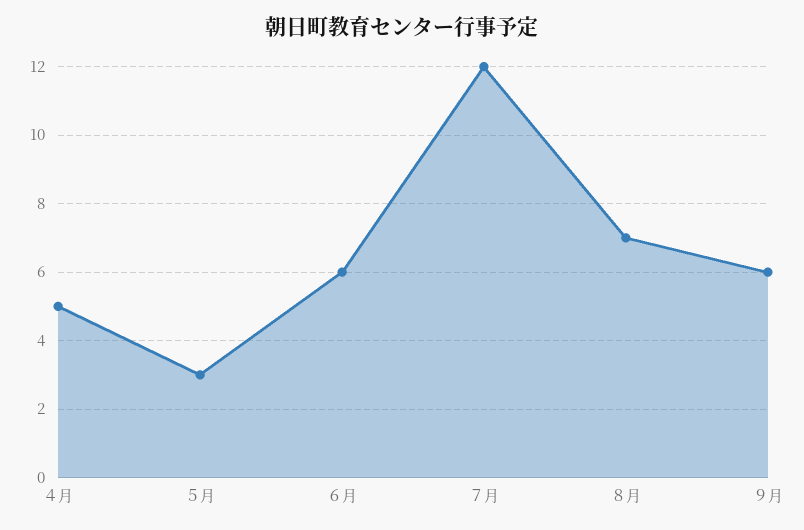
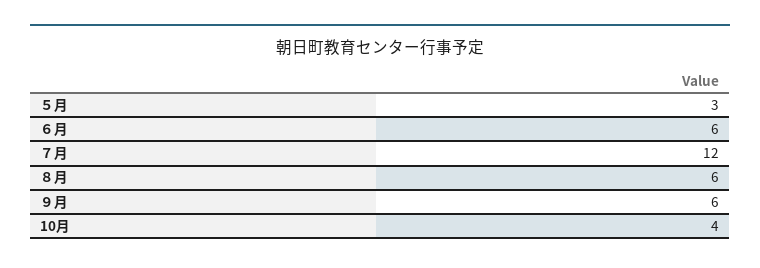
４月: 5 -> none
８月: 7 -> 6
10月: none -> 4

